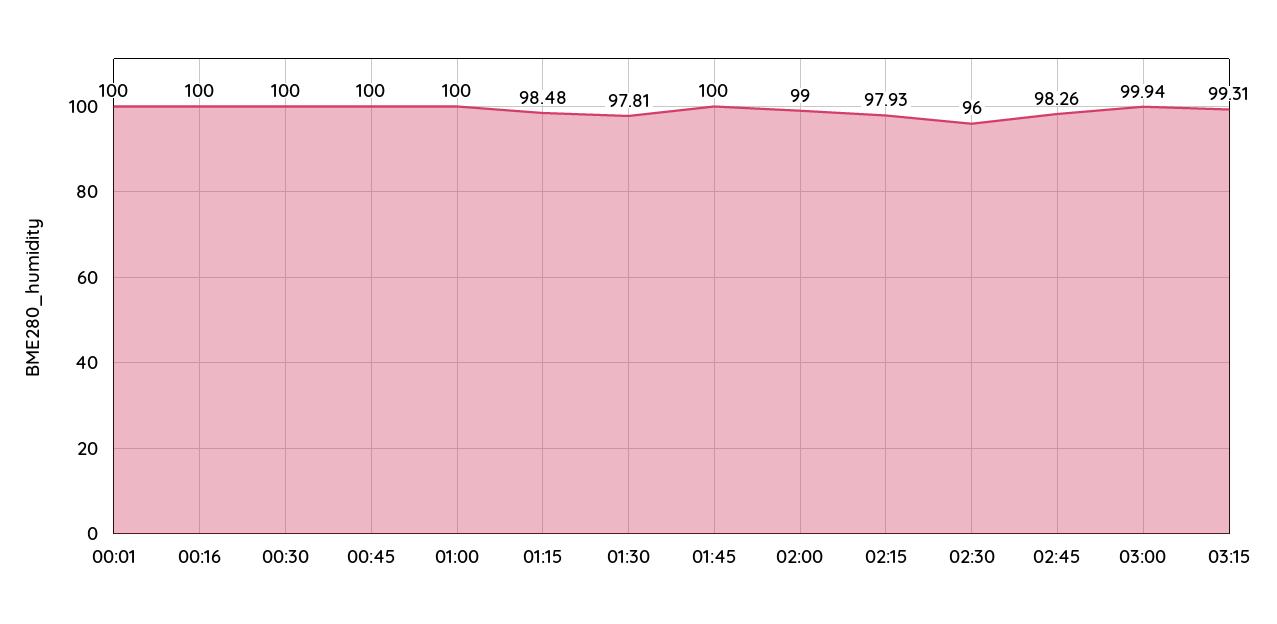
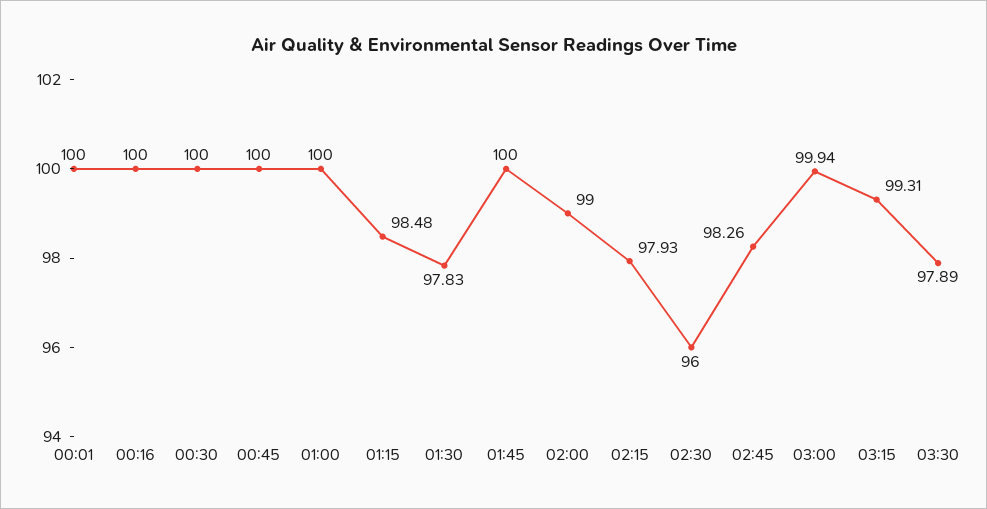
01:30: 97.81 -> 97.83
03:30: none -> 97.89

